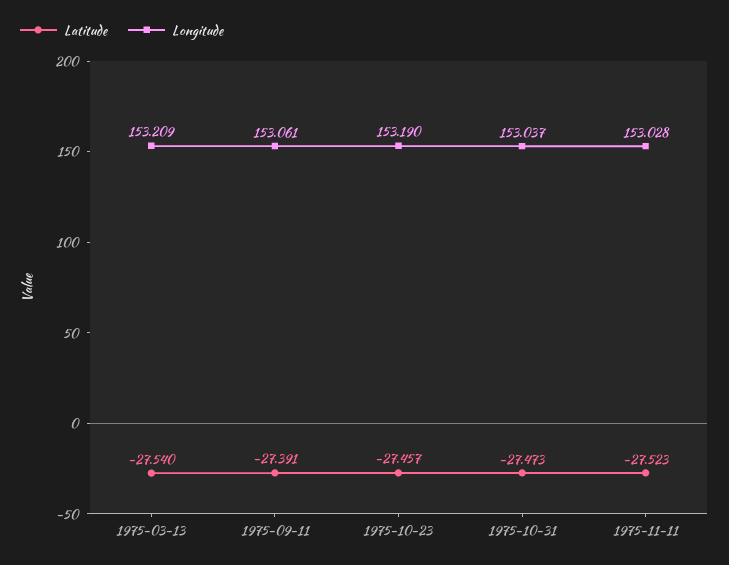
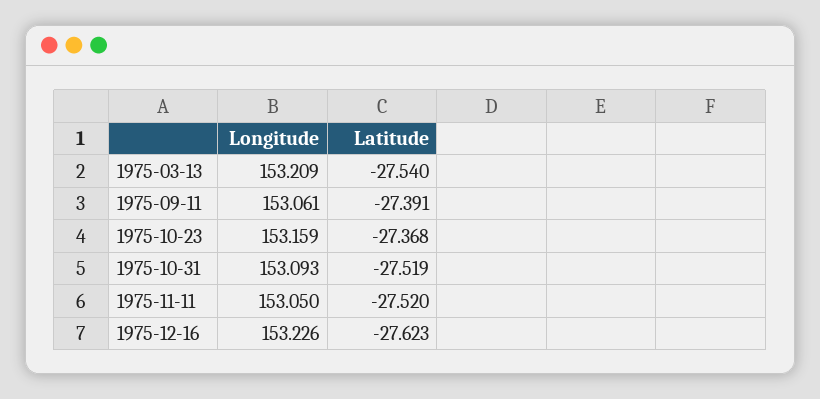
Latitude, 1975-10-23: -27.457 -> -27.368
Longitude, 1975-10-23: 153.19 -> 153.159
Latitude, 1975-10-31: -27.473 -> -27.519
Longitude, 1975-10-31: 153.037 -> 153.093
Latitude, 1975-11-11: -27.523 -> -27.52
Longitude, 1975-11-11: 153.028 -> 153.05
Longitude, 1975-12-16: none -> 153.226
Latitude, 1975-12-16: none -> -27.623

